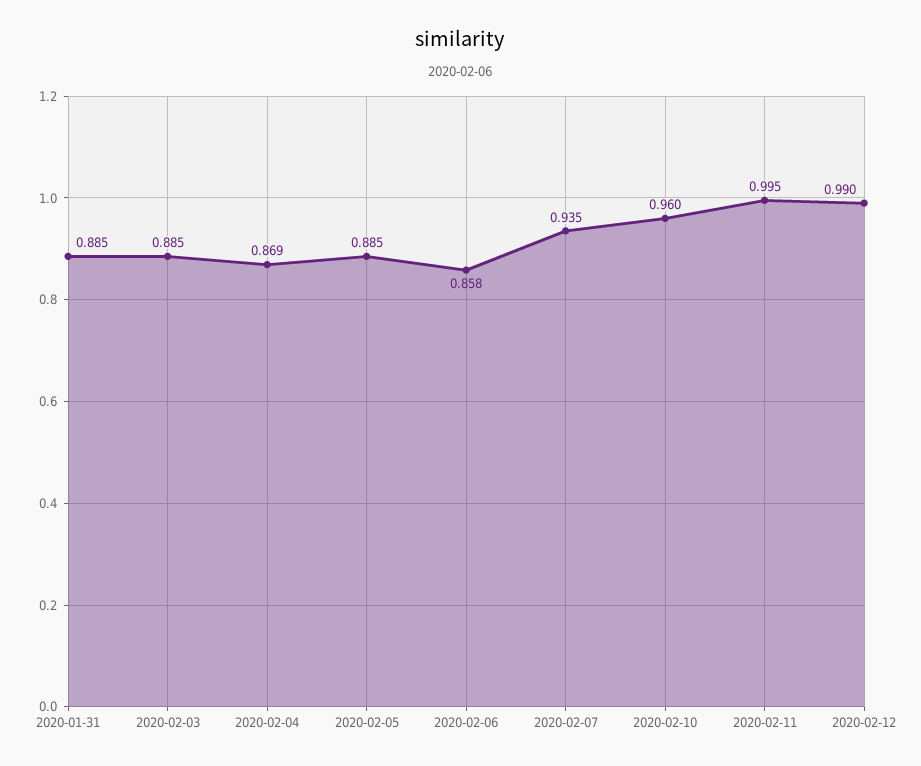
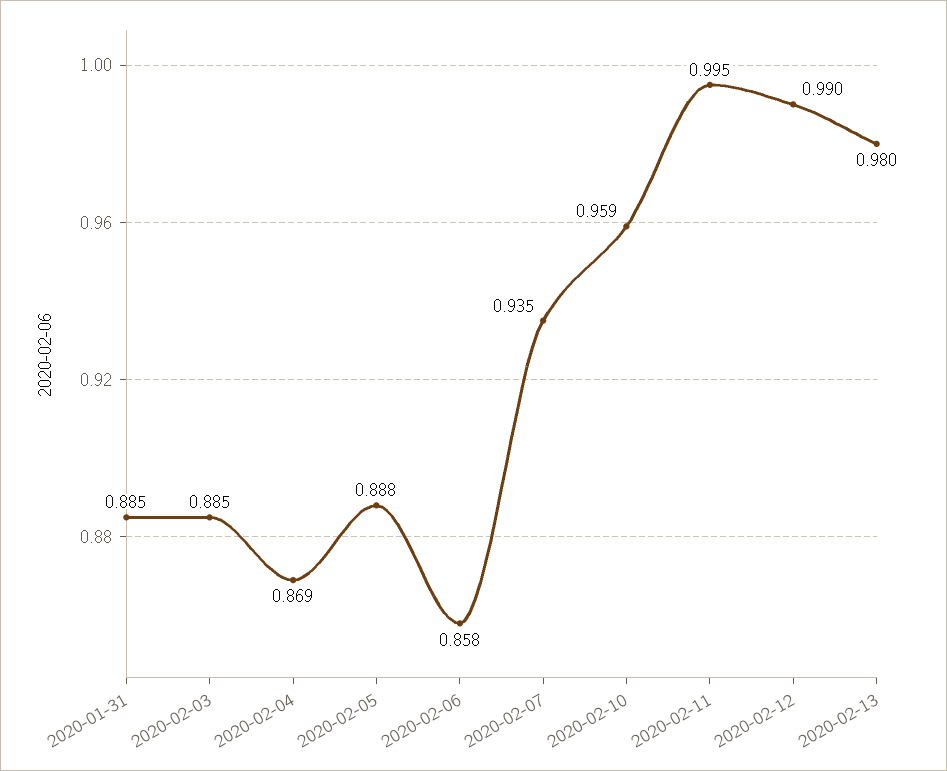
2020-02-05: 0.885 -> 0.888
2020-02-10: 0.96 -> 0.959
2020-02-13: none -> 0.98

